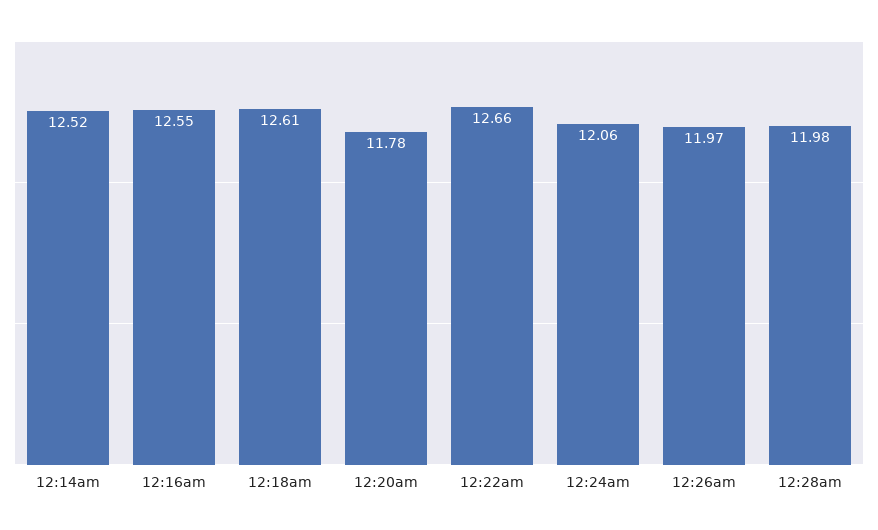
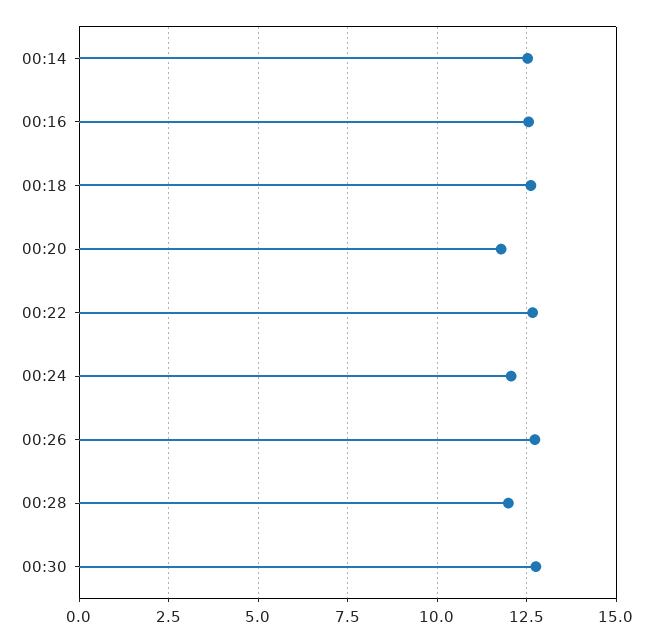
12:26am: 11.97 -> 12.75
00:30: none -> 12.75

